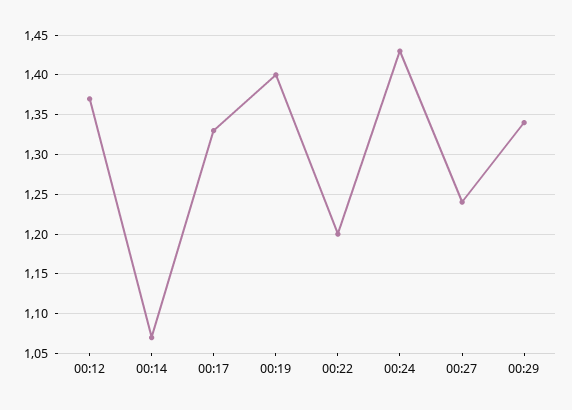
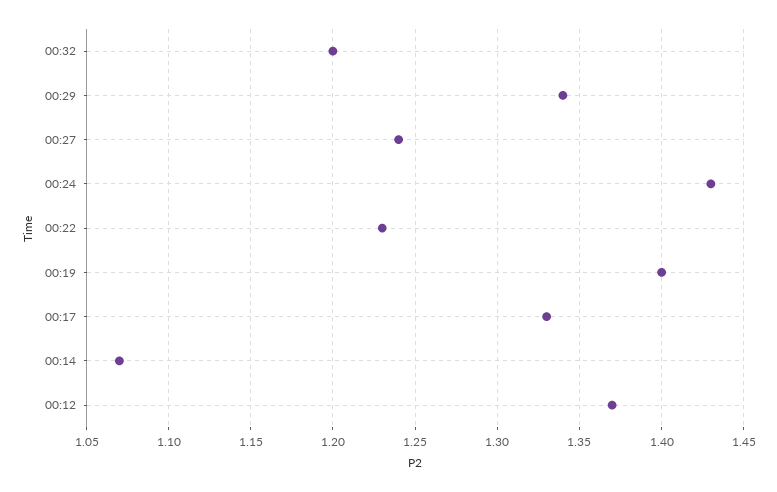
00:22: 1.2 -> 1.23
00:32: none -> 1.2

